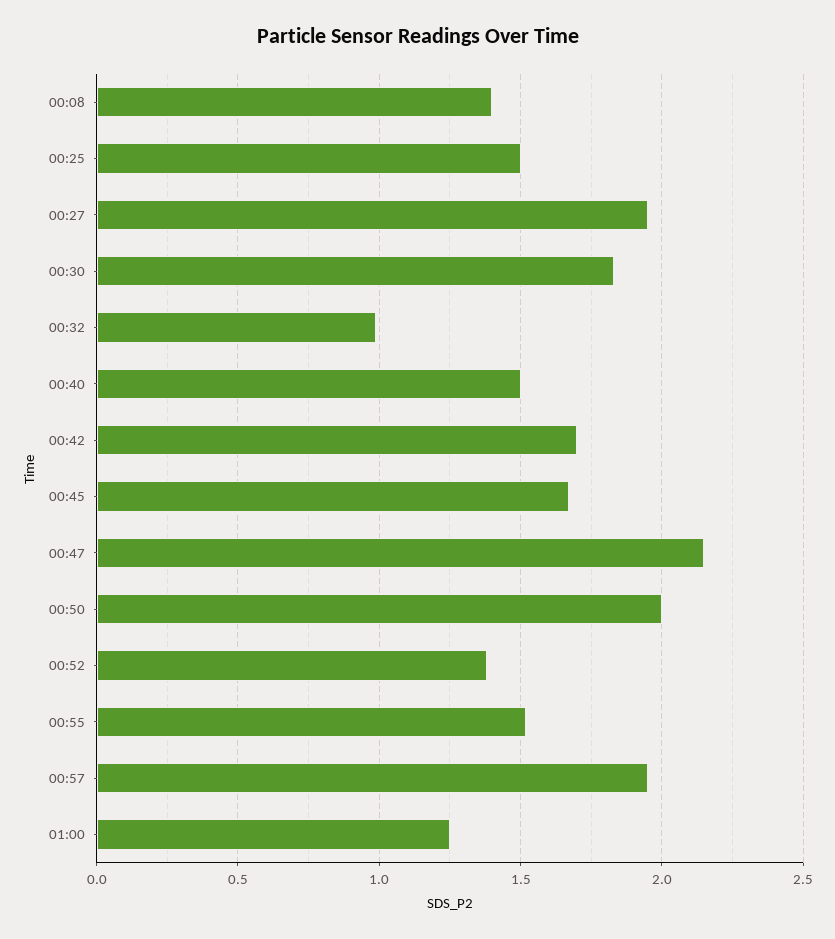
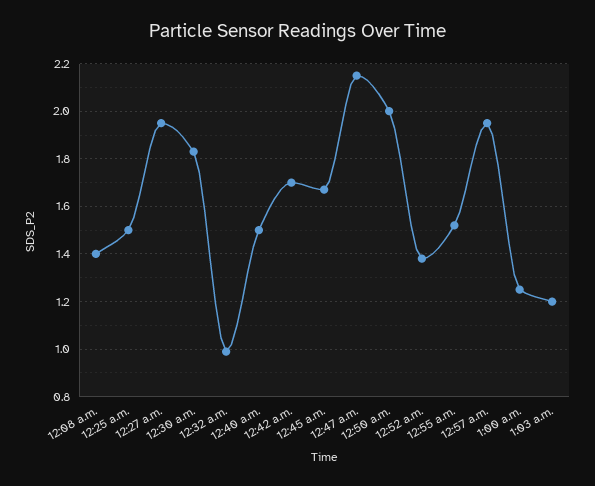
1:03 a.m.: none -> 1.2

